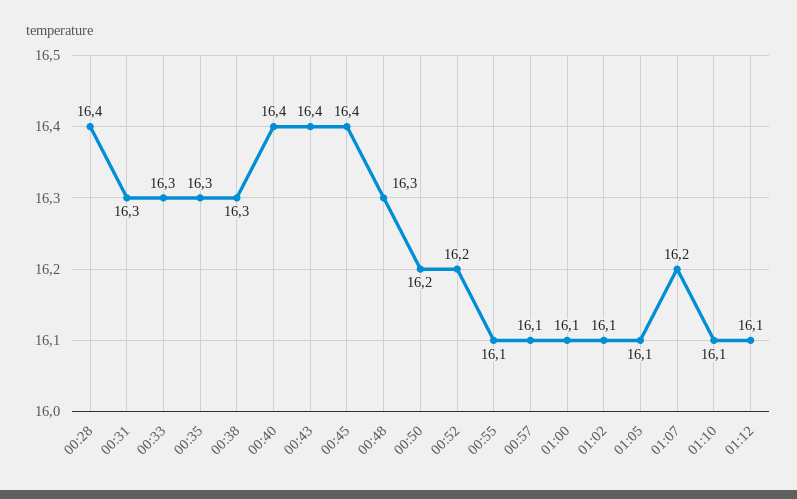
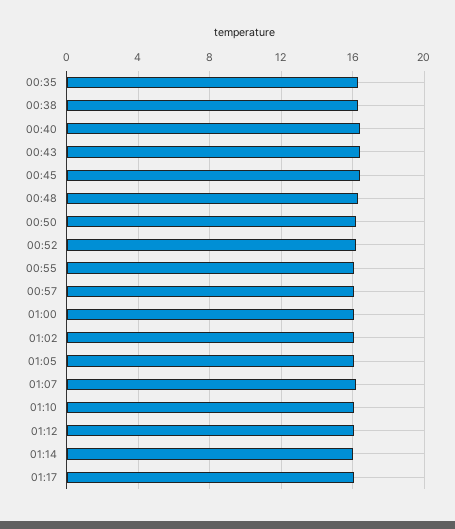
00:28: 16.4 -> none
00:31: 16.3 -> none
00:33: 16.3 -> none
01:14: none -> 16
01:17: none -> 16

